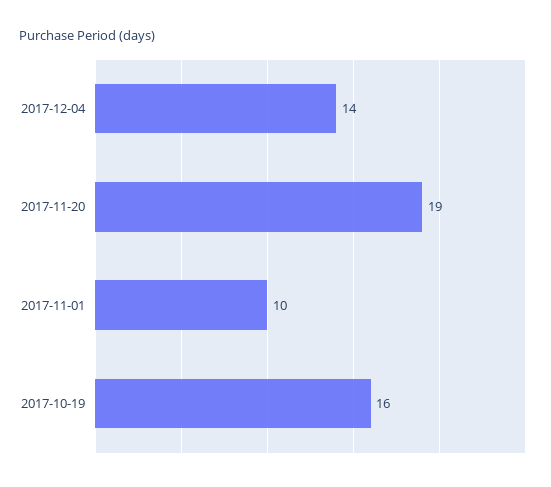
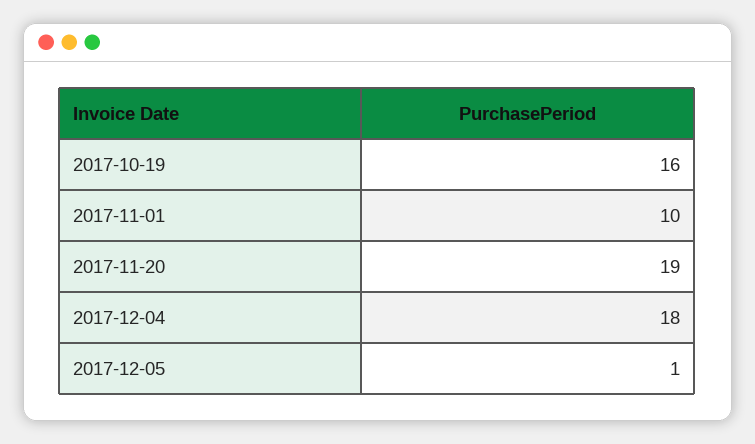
2017-12-04: 14 -> 18
2017-12-05: none -> 1

